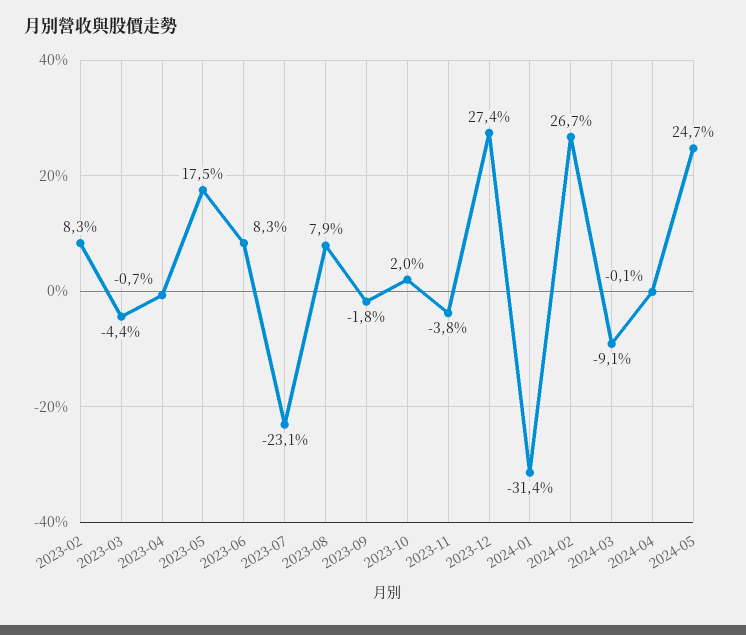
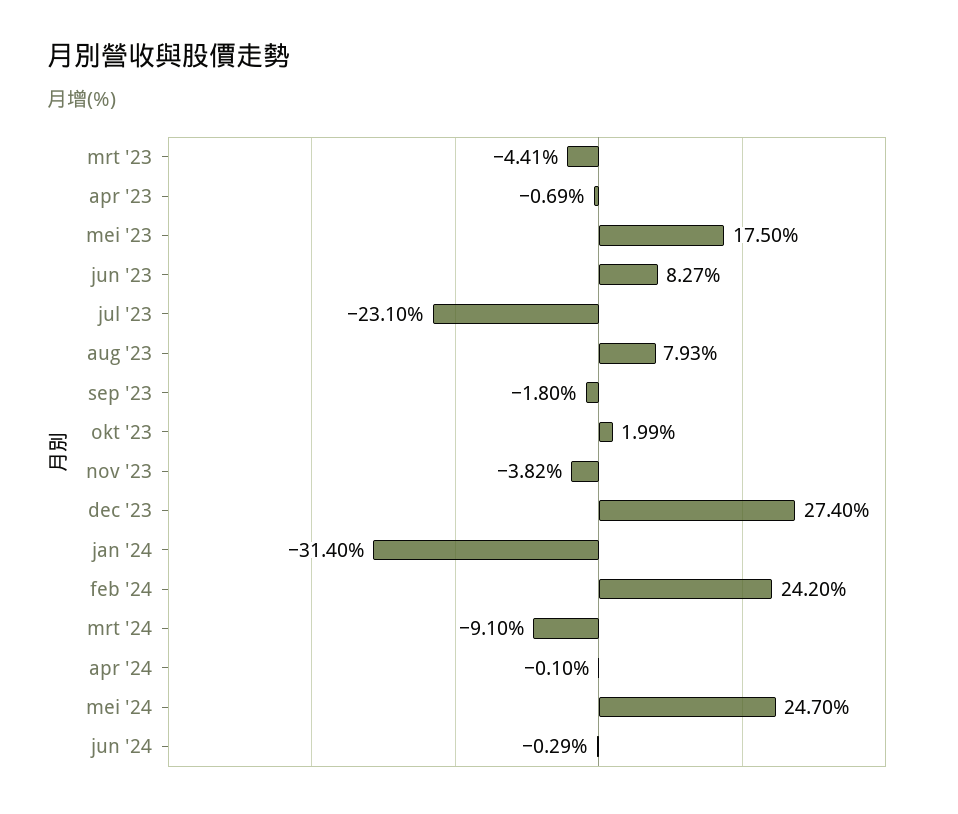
2023-02: 8.3 -> none
2024-02: 26.7 -> 24.2
jun '24: none -> -0.29

